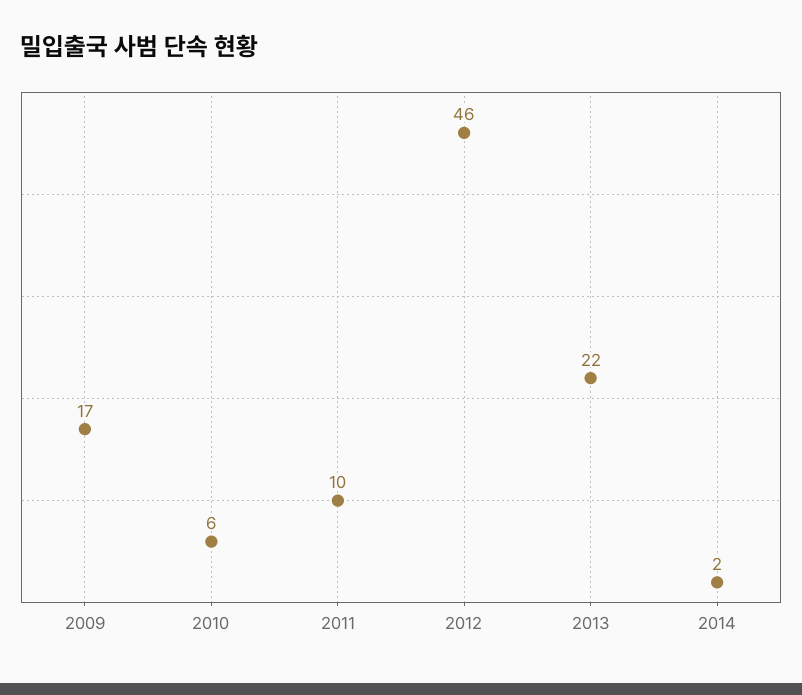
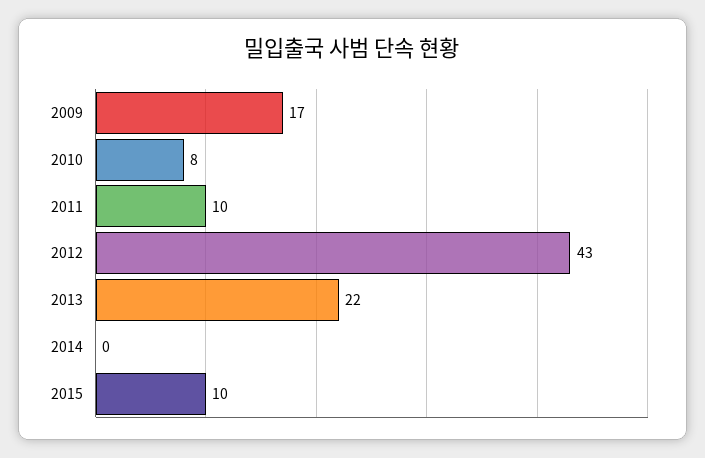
2010: 6 -> 8
2012: 46 -> 43
2014: 2 -> 0
2015: none -> 10

